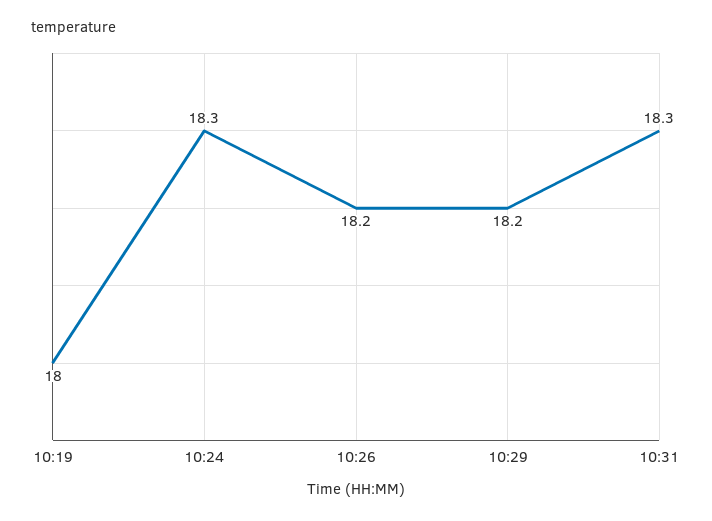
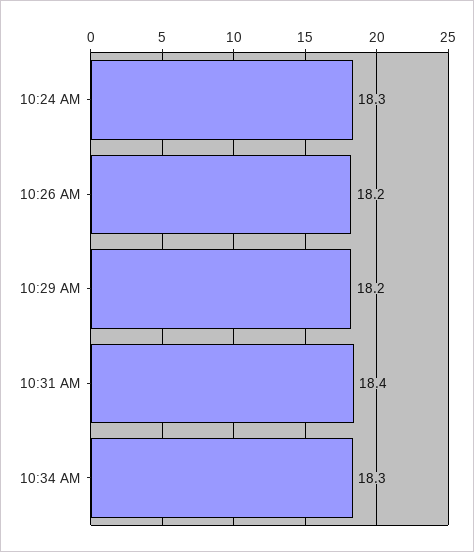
10:19: 18 -> none
10:31: 18.3 -> 18.4
10:34 AM: none -> 18.3

